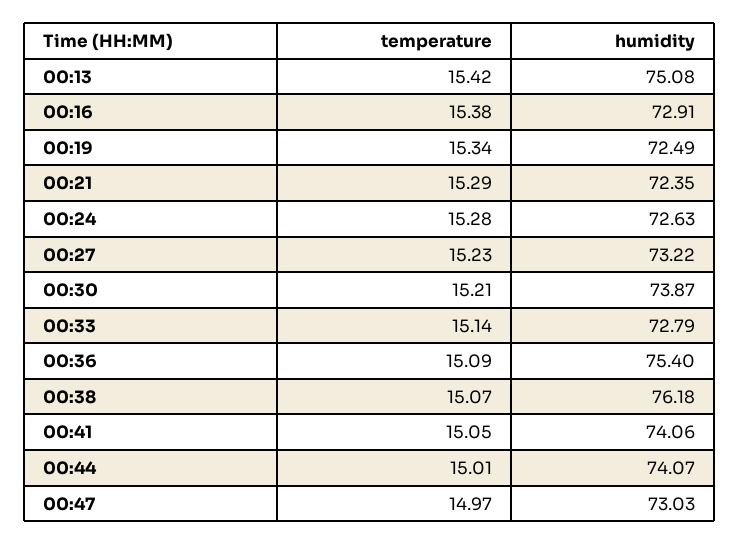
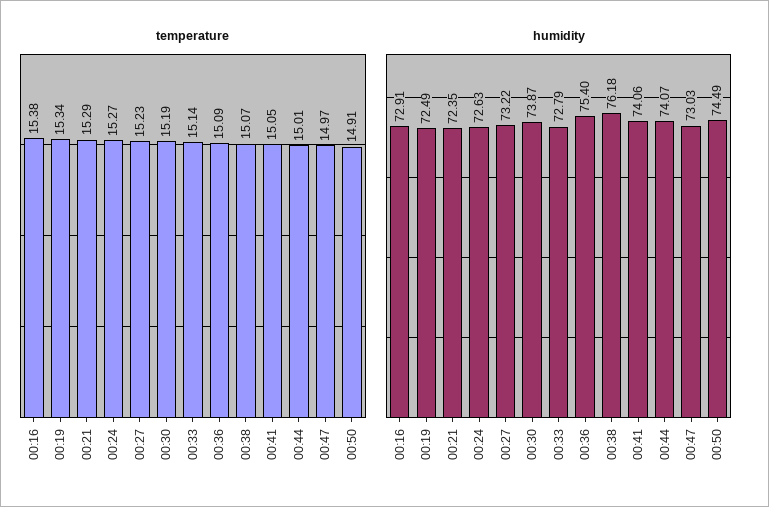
temperature, 00:13: 15.42 -> none
humidity, 00:13: 75.08 -> none
temperature, 00:24: 15.28 -> 15.27
temperature, 00:30: 15.21 -> 15.19
temperature, 00:50: none -> 14.91
humidity, 00:50: none -> 74.49

